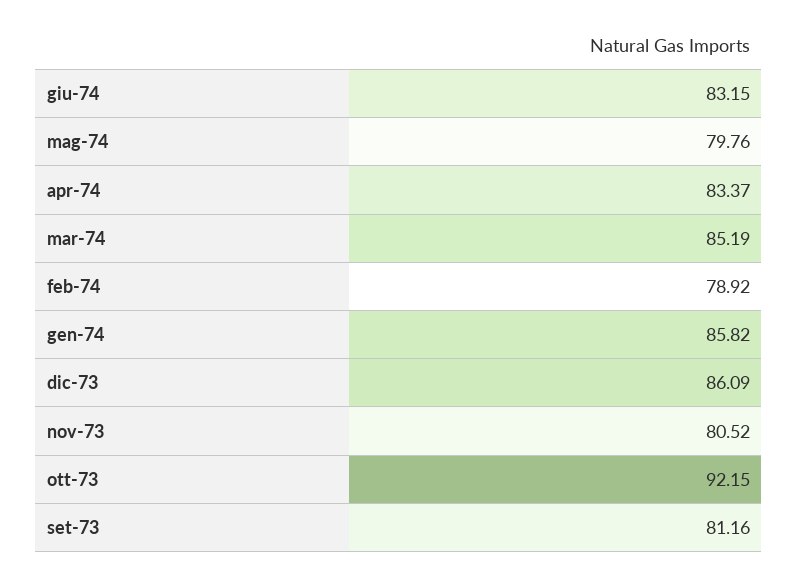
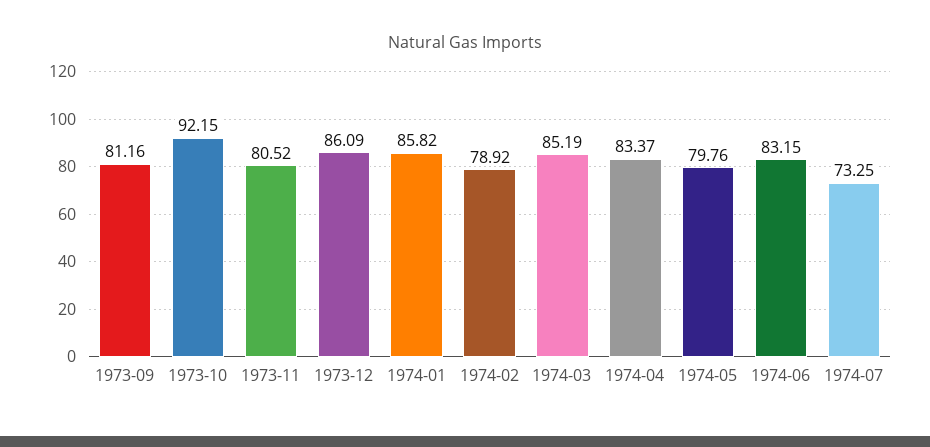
1974-07: none -> 73.25

